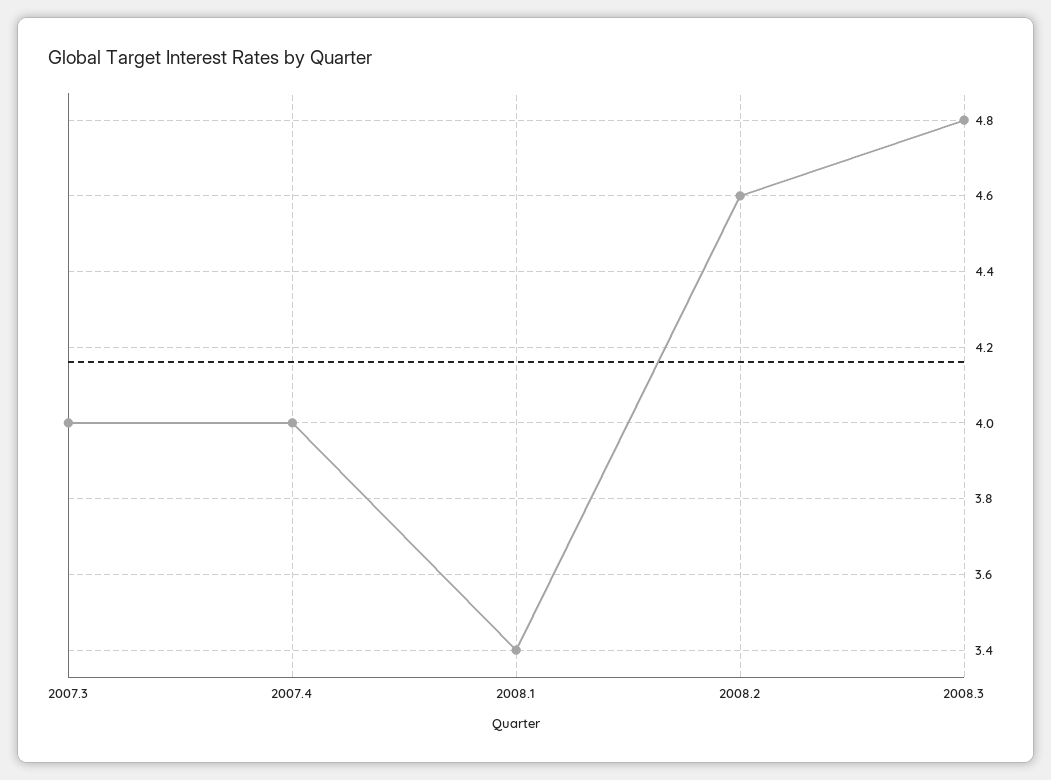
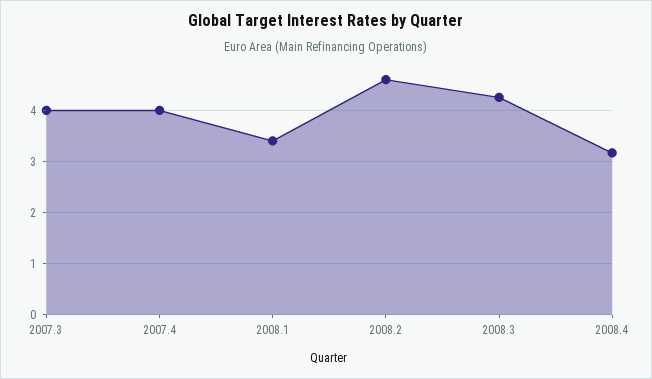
2008.3: 4.8 -> 4.2
2008.4: none -> 3.2

